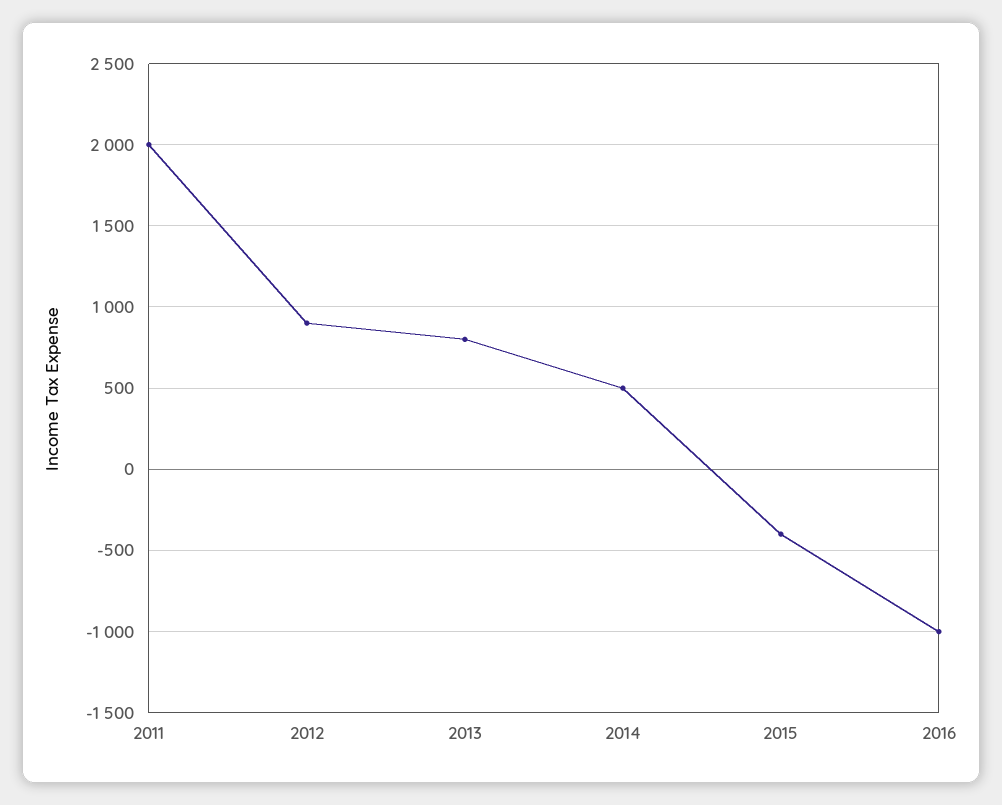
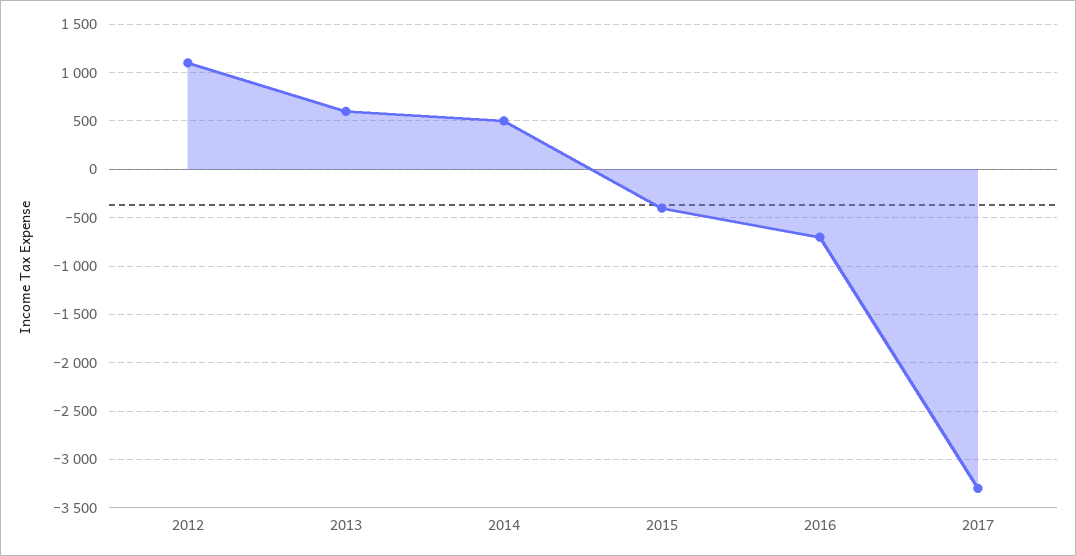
2011: 2000 -> none
2012: 900 -> 1100
2013: 800 -> 600
2016: -1000 -> -700
2017: none -> -3300

